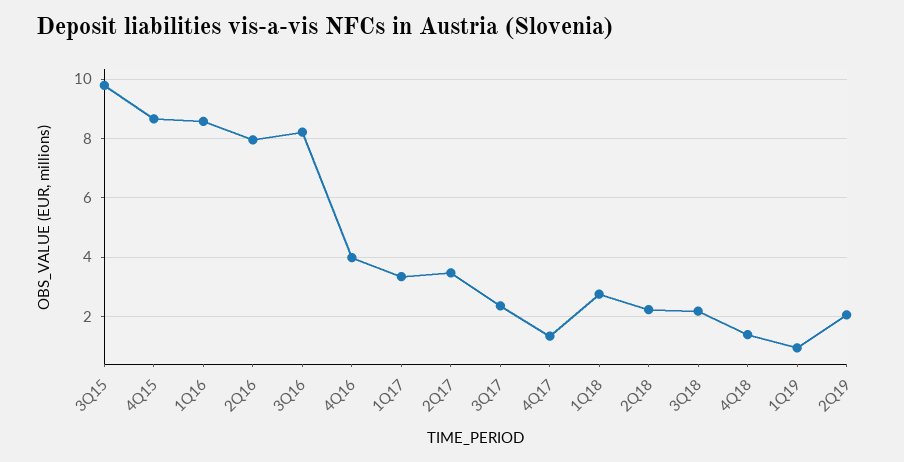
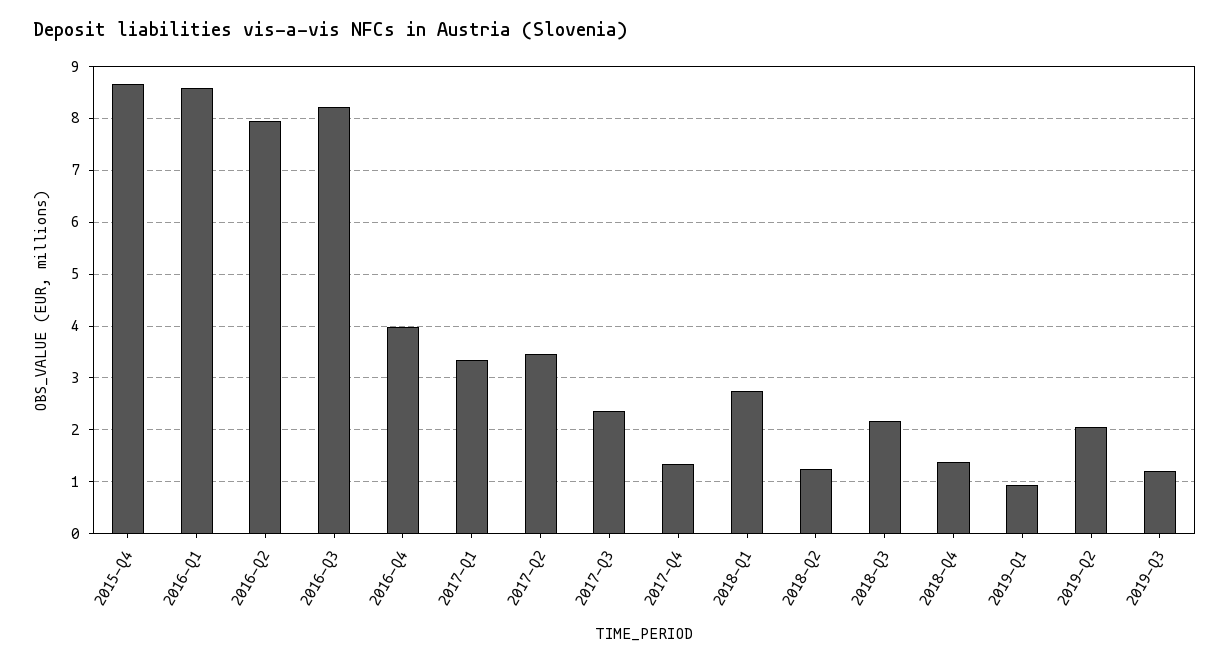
3Q15: 9.75 -> none
2Q18: 2.25 -> 1.2
2019-Q3: none -> 1.2

